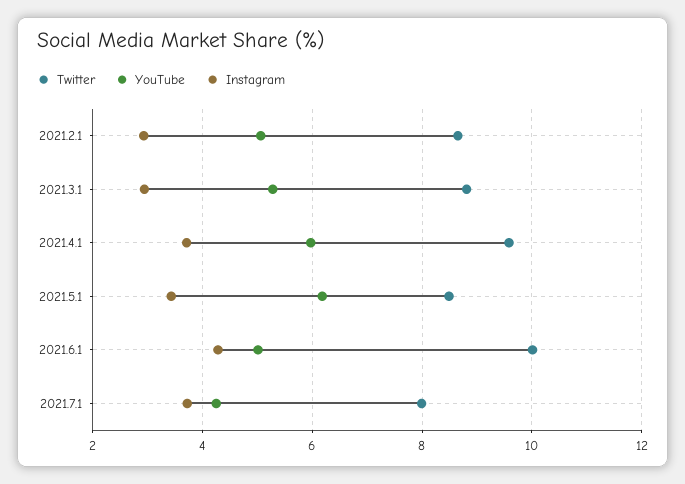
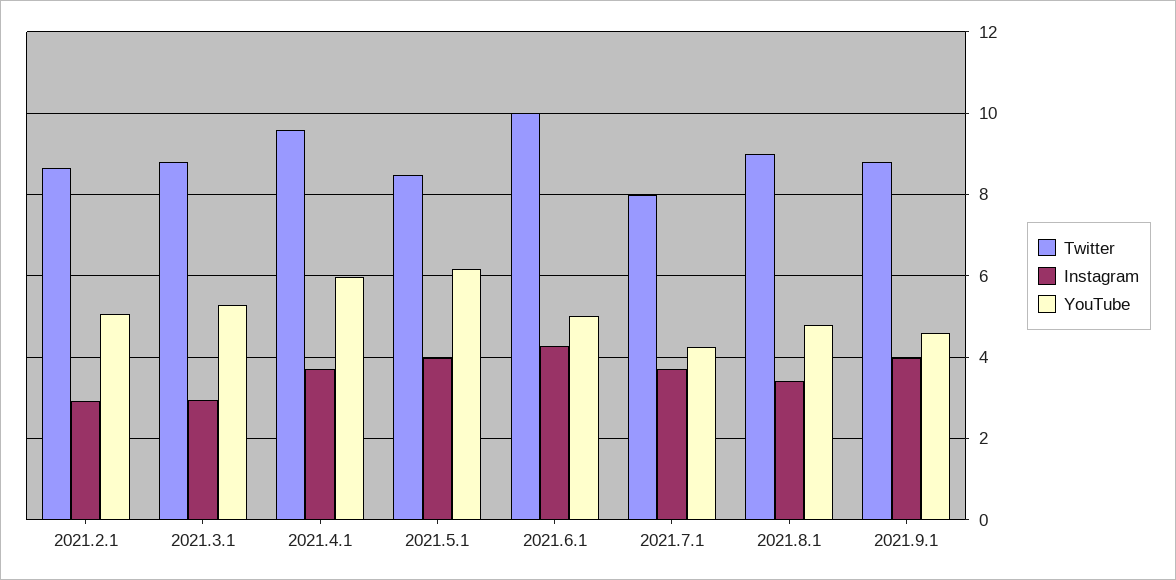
Instagram, 2021.5.1: 3.4 -> 4
Twitter, 2021.8.1: none -> 9
Instagram, 2021.8.1: none -> 3.4
YouTube, 2021.8.1: none -> 4.8
Twitter, 2021.9.1: none -> 8.8
Instagram, 2021.9.1: none -> 4
YouTube, 2021.9.1: none -> 4.6

